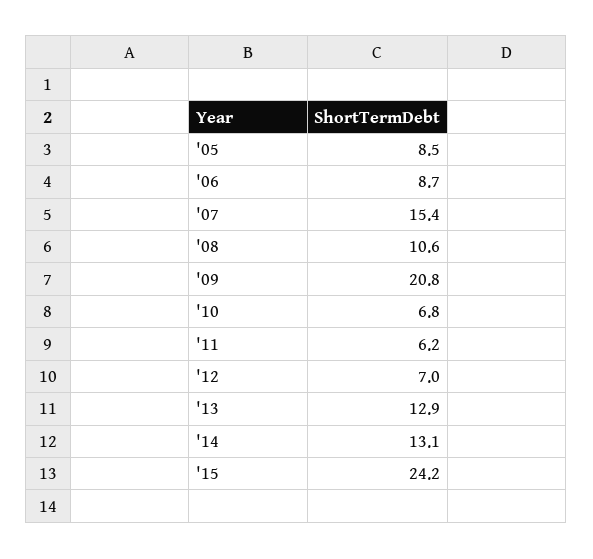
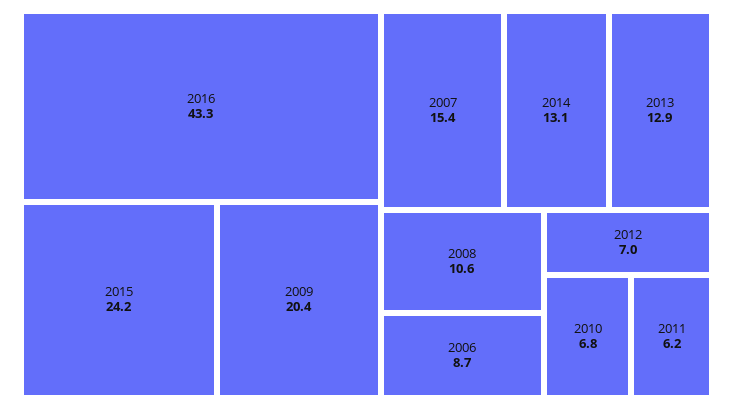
'05: 8.5 -> none
'09: 20.8 -> 20.4
2016: none -> 43.3

